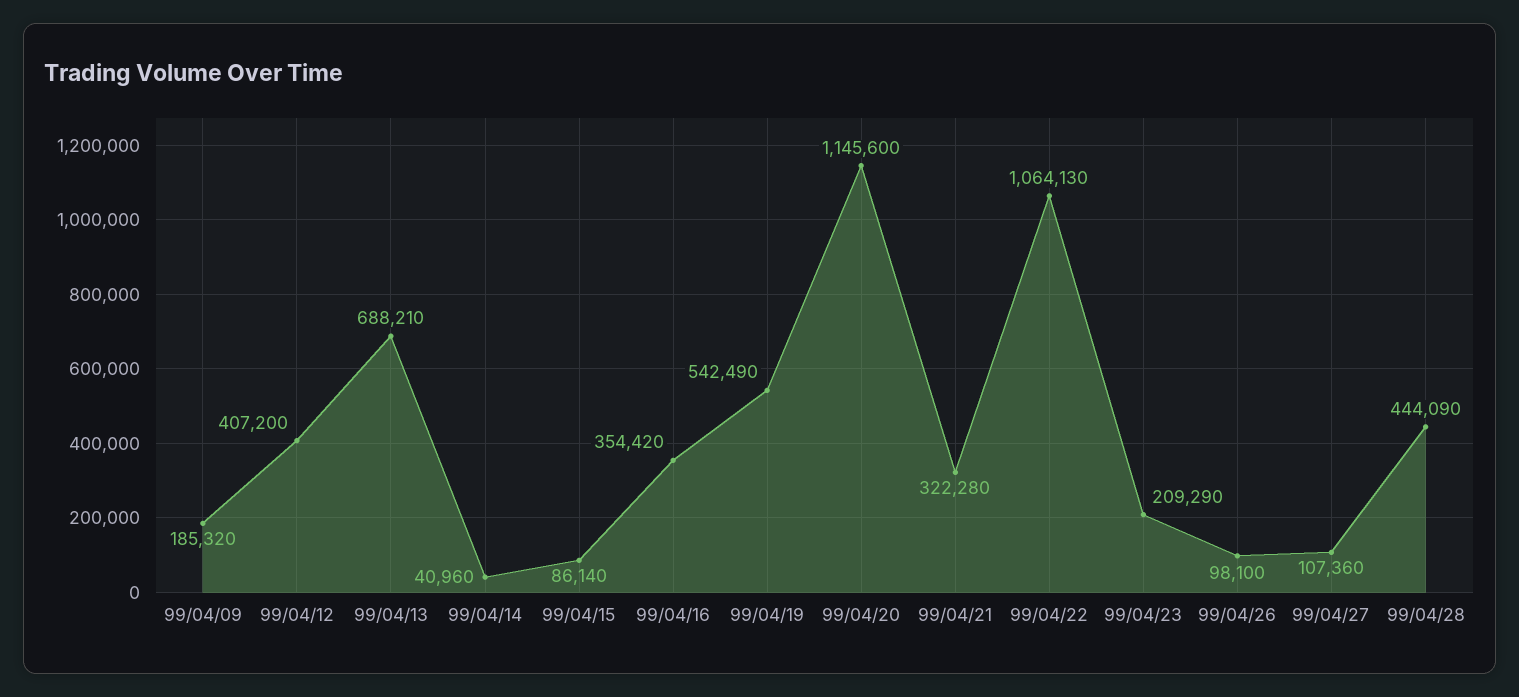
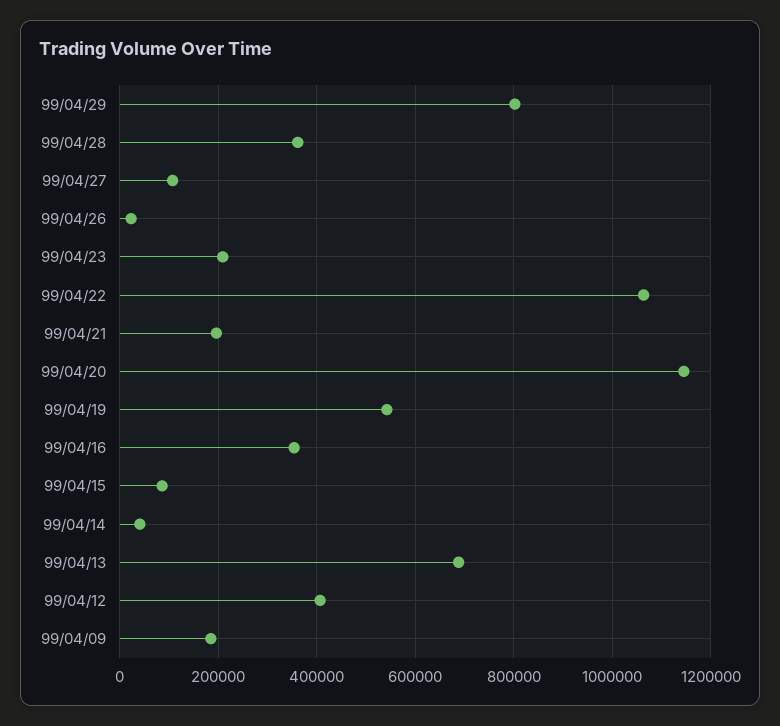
99/04/21: 322280 -> 200000
99/04/26: 98100 -> 20000
99/04/28: 444090 -> 360000
99/04/29: none -> 800000

